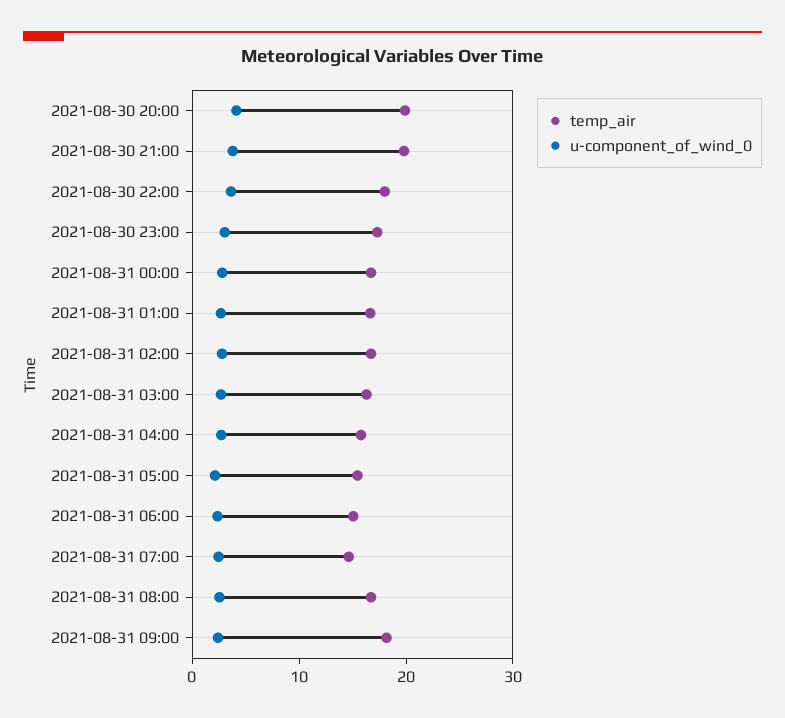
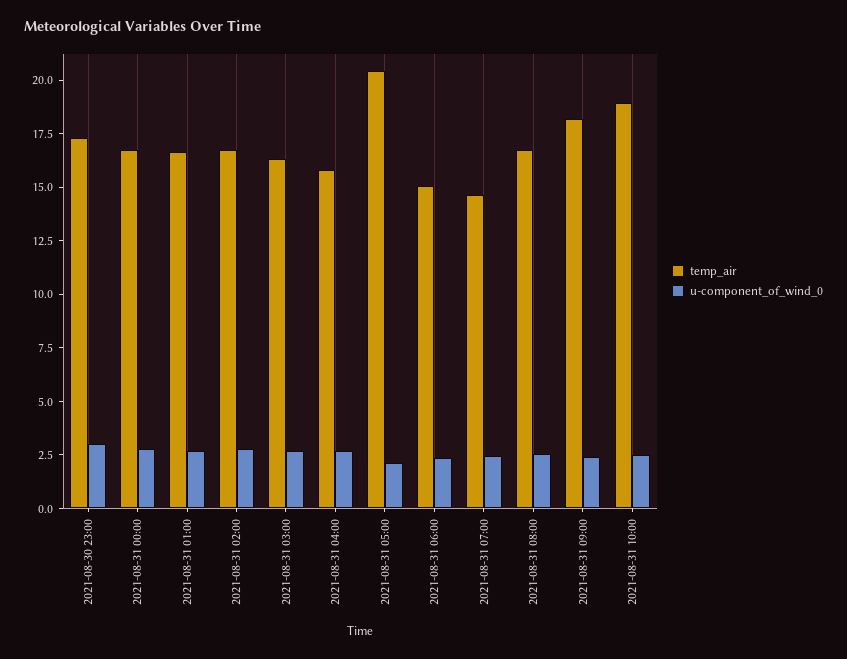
temp_air, 2021-08-30 20:00: 20 -> none
u-component_of_wind_0, 2021-08-30 20:00: 4 -> none
temp_air, 2021-08-30 21:00: 20 -> none
u-component_of_wind_0, 2021-08-30 21:00: 4 -> none
temp_air, 2021-08-30 22:00: 18 -> none
u-component_of_wind_0, 2021-08-30 22:00: 4 -> none
temp_air, 2021-08-31 05:00: 16 -> 20.5
temp_air, 2021-08-31 10:00: none -> 19
u-component_of_wind_0, 2021-08-31 10:00: none -> 2.5

